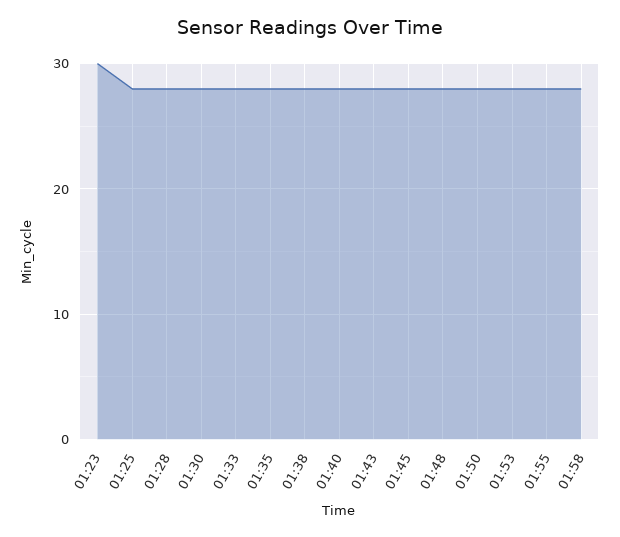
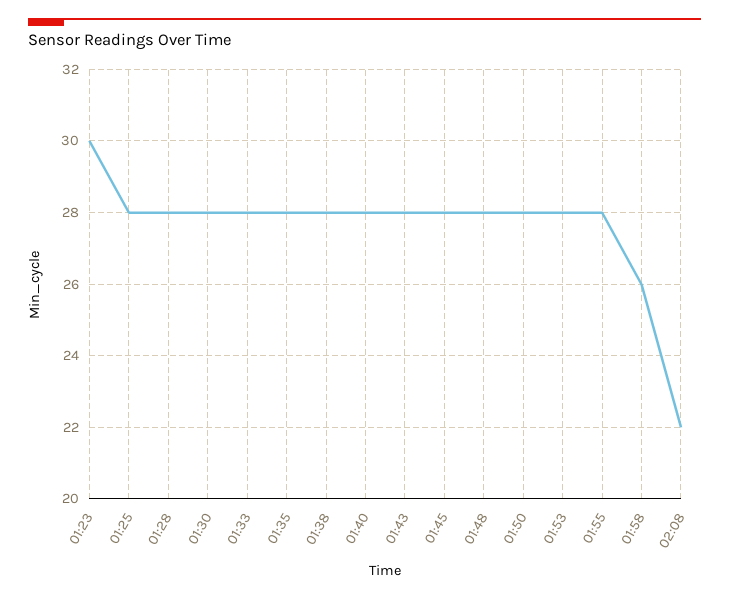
01:58: 28 -> 26
02:08: none -> 22

